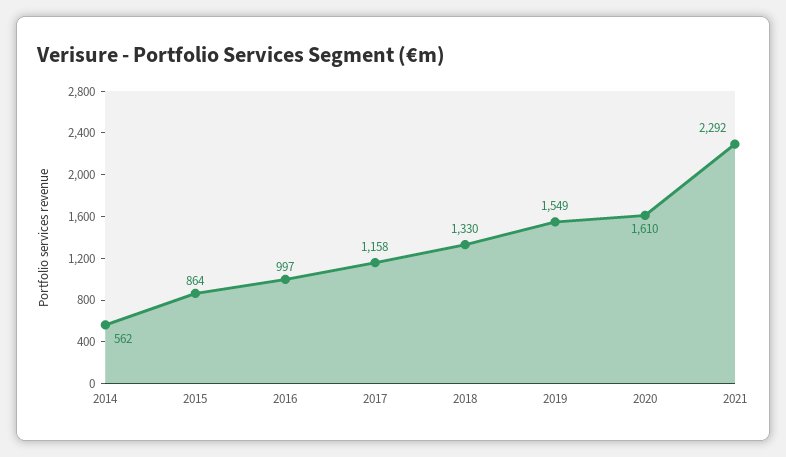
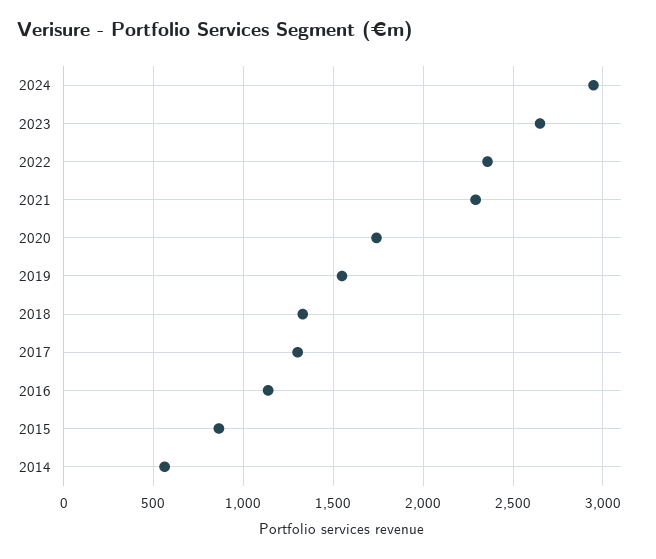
2016: 997 -> 1150
2017: 1158 -> 1300
2020: 1610 -> 1750
2024: none -> 2950
2023: none -> 2650
2022: none -> 2350

